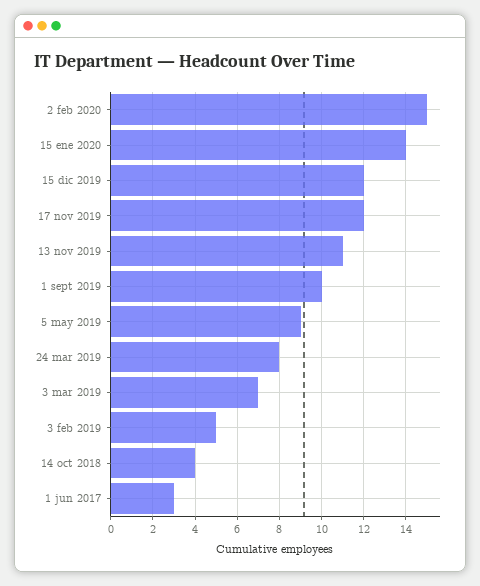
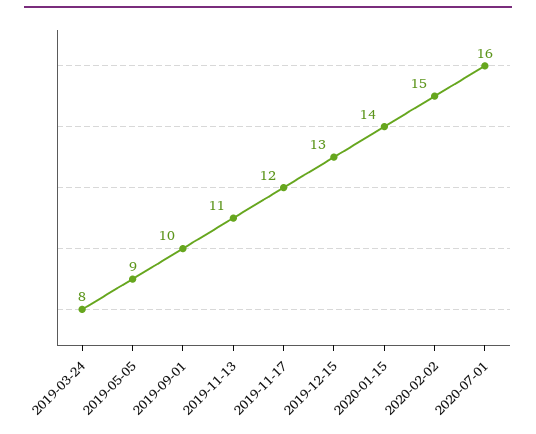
15 dic 2019: 12 -> 13
3 mar 2019: 7 -> none
3 feb 2019: 5 -> none
14 oct 2018: 4 -> none
1 jun 2017: 3 -> none
2020-07-01: none -> 16

